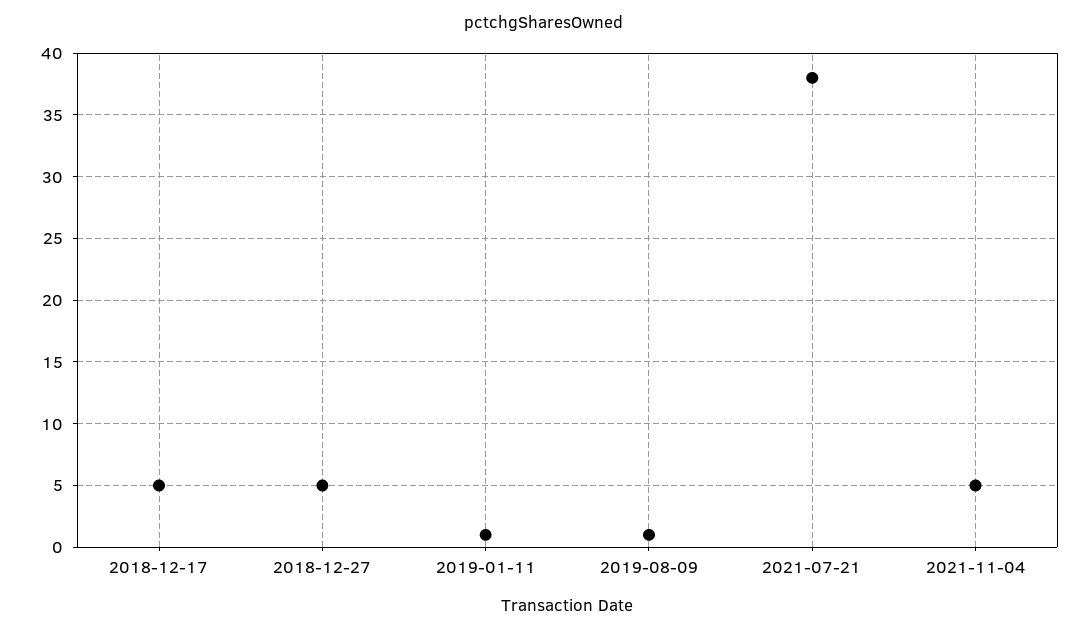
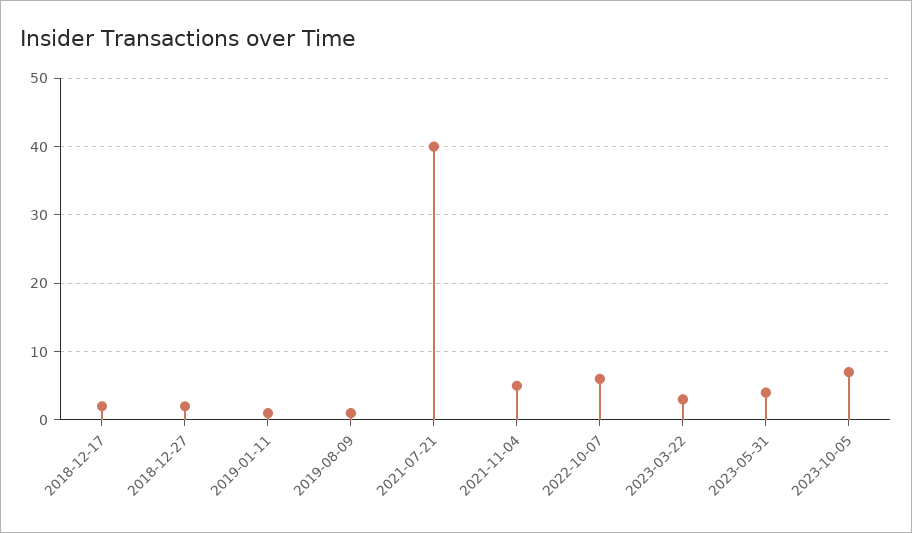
2018-12-17: 5 -> 2
2018-12-27: 5 -> 2
2021-07-21: 38 -> 40
2022-10-07: none -> 6
2023-03-22: none -> 3
2023-05-31: none -> 4
2023-10-05: none -> 7

